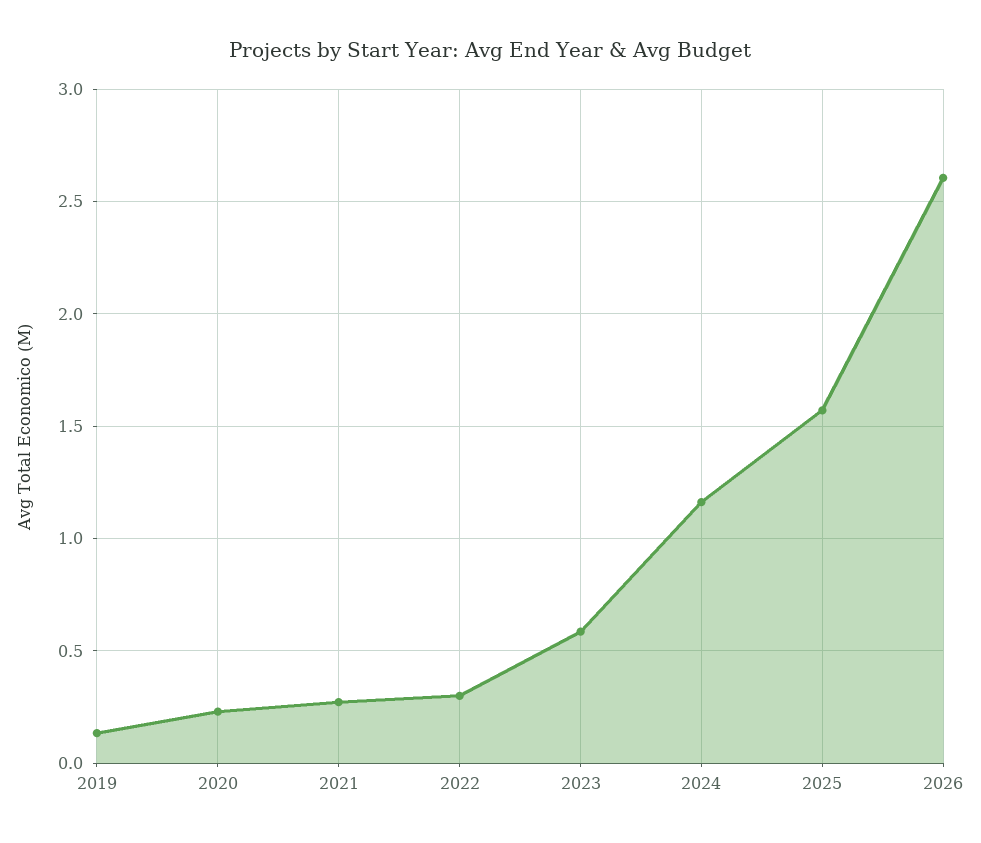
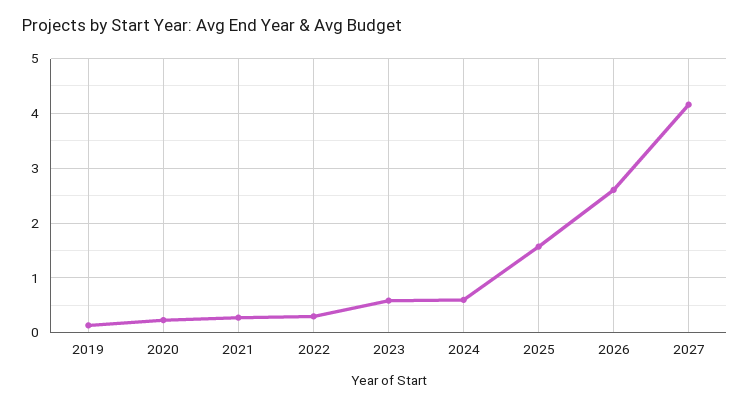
2024: 1.15 -> 0.6
2027: none -> 4.2

